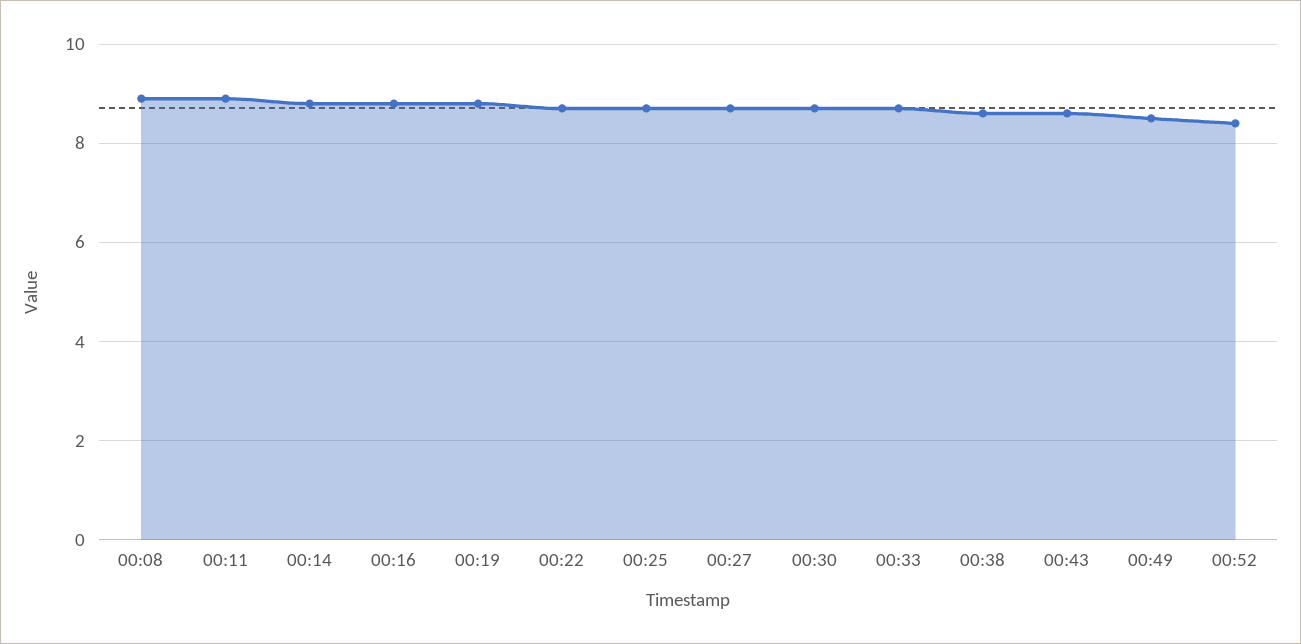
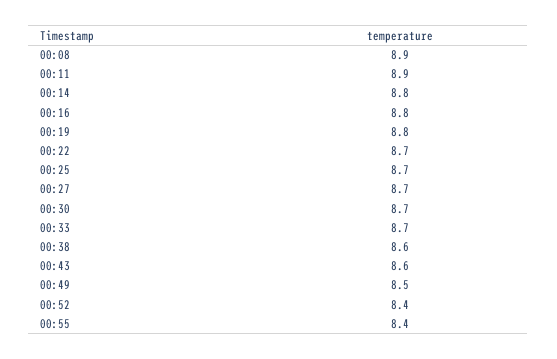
00:55: none -> 8.4

